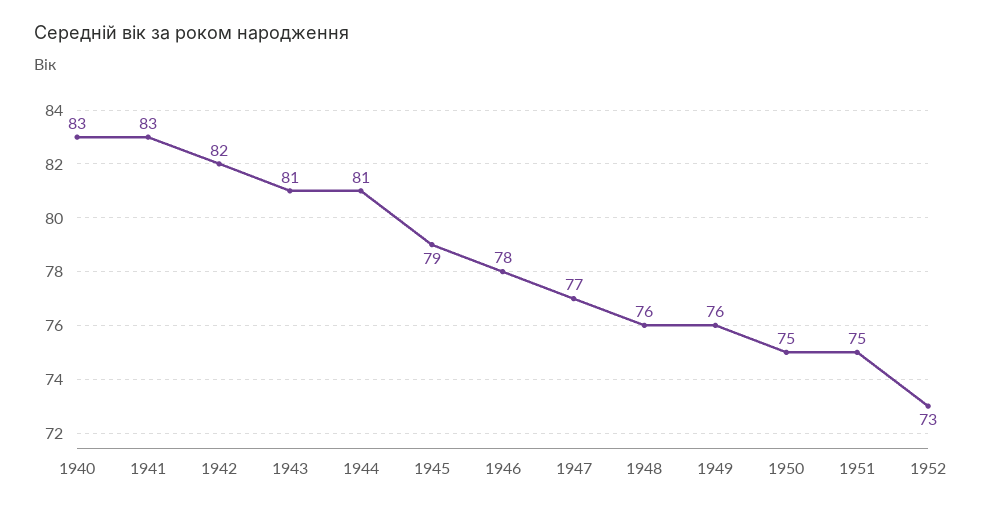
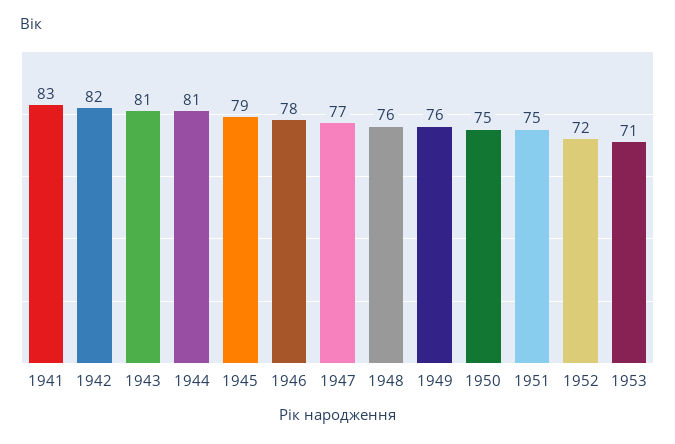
1940: 83 -> none
1952: 73 -> 72
1953: none -> 71

